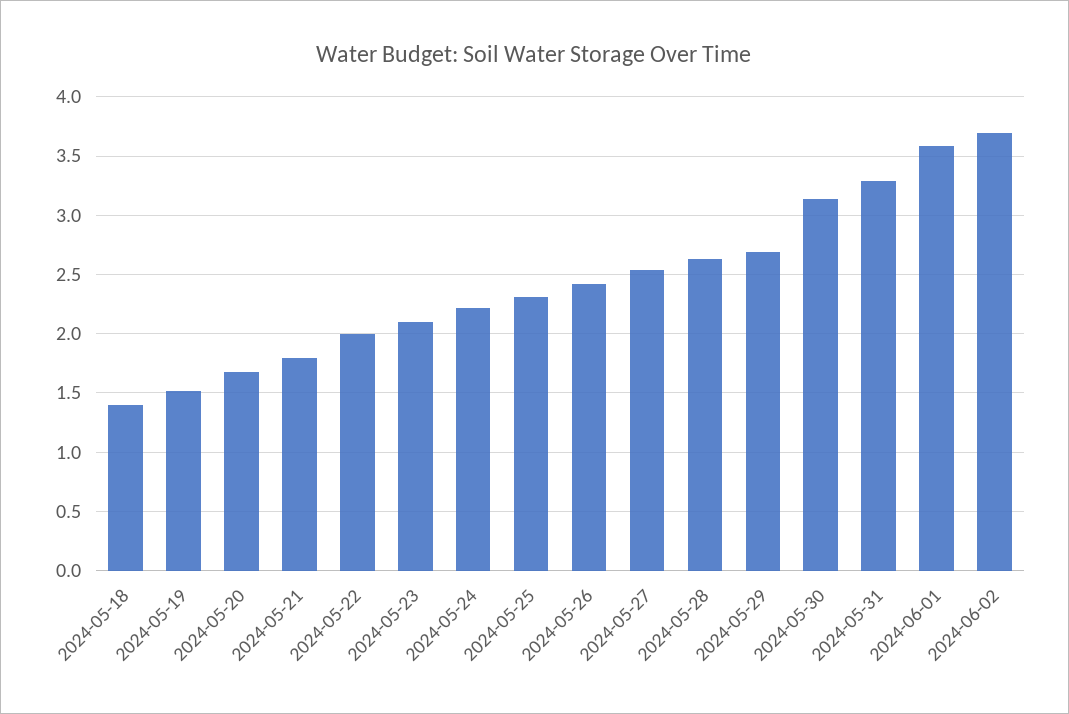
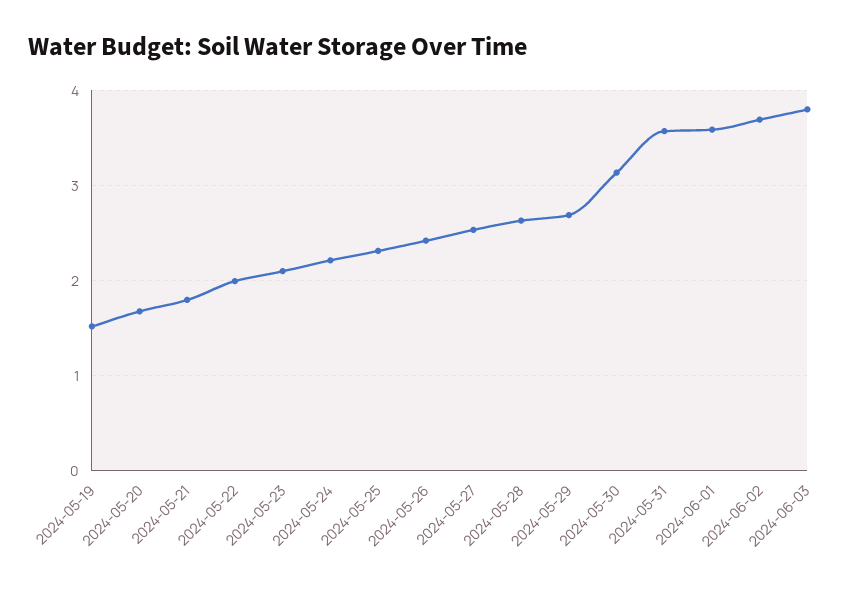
2024-05-18: 1.4 -> none
2024-05-31: 3.3 -> 3.6
2024-06-03: none -> 3.8

